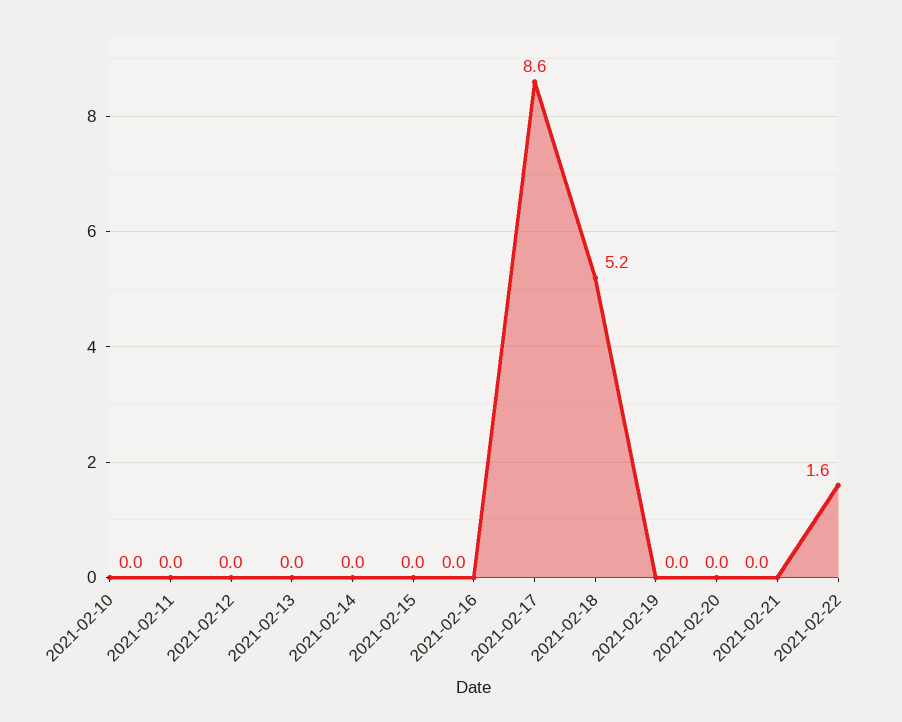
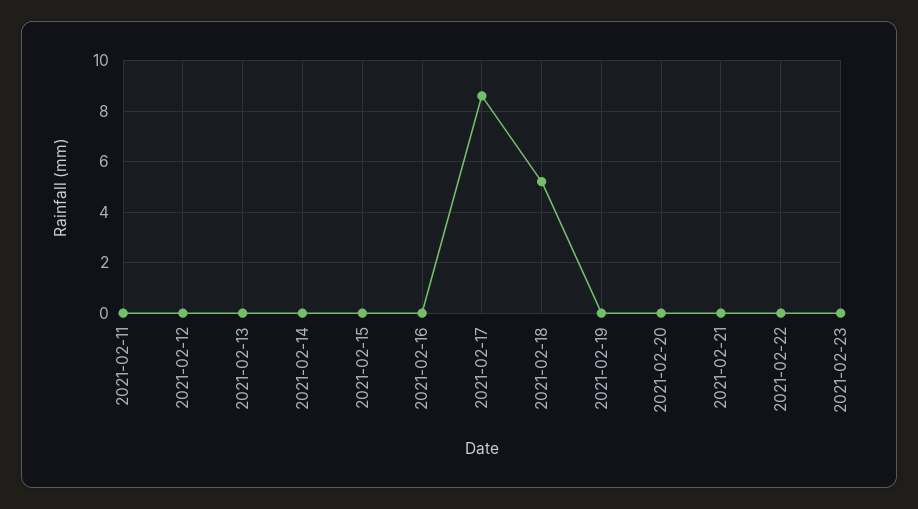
2021-02-10: 0 -> none
2021-02-22: 1.6 -> 0
2021-02-23: none -> 0

